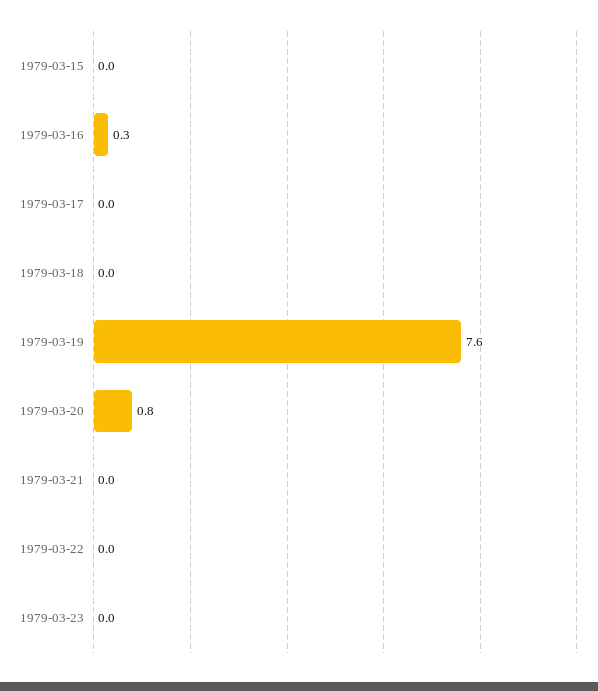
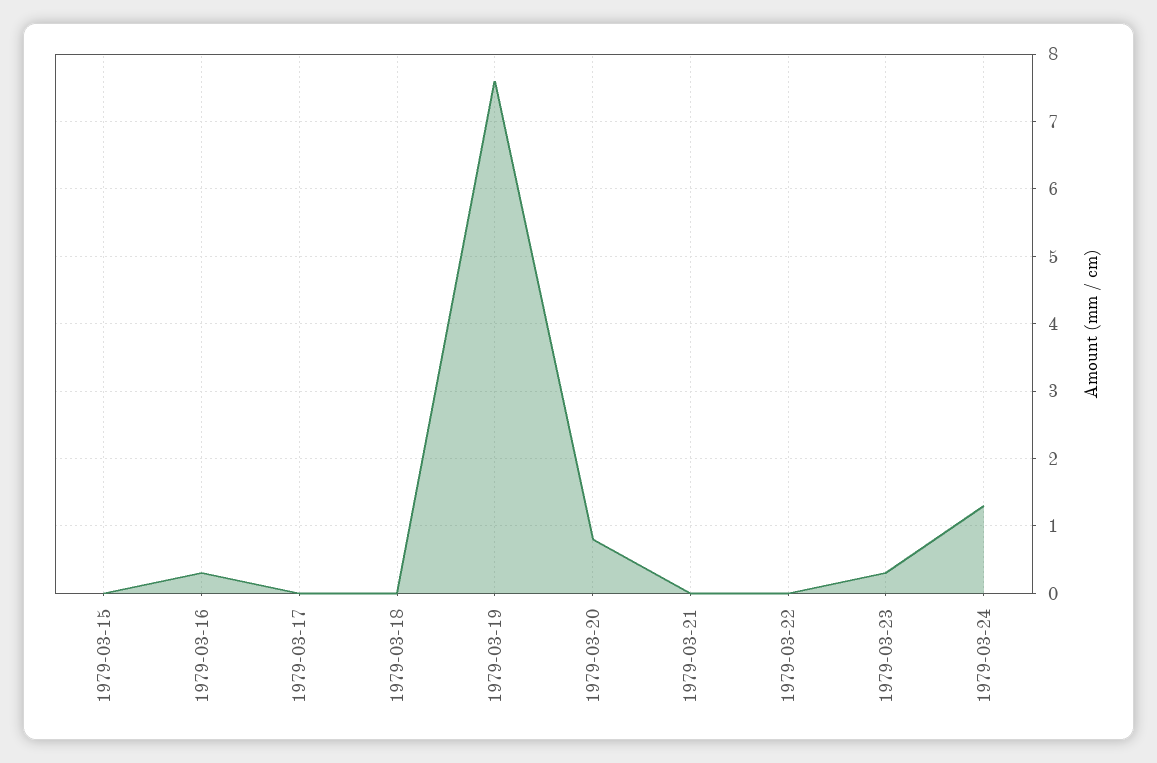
1979-03-23: 0 -> 0.3
1979-03-24: none -> 1.3

